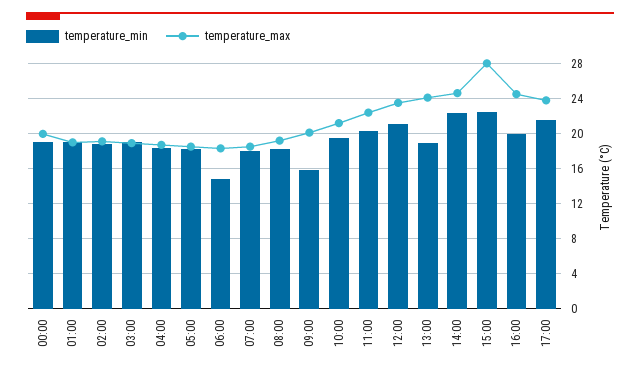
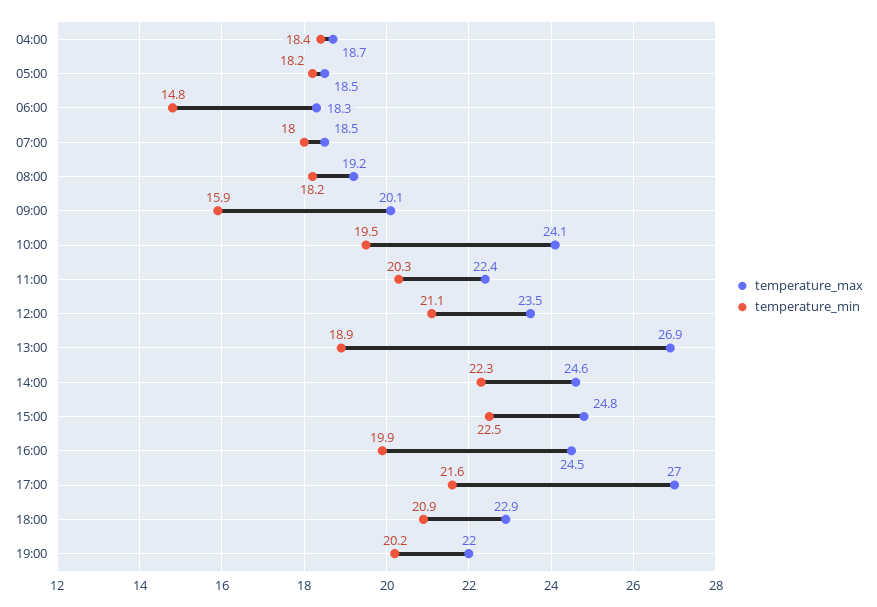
temperature_min, 00:00: 19 -> none
temperature_max, 00:00: 20 -> none
temperature_min, 01:00: 19 -> none
temperature_max, 01:00: 19 -> none
temperature_min, 02:00: 19 -> none
temperature_max, 02:00: 19 -> none
temperature_min, 03:00: 19 -> none
temperature_max, 03:00: 19 -> none
temperature_max, 10:00: 21 -> 24.1
temperature_max, 13:00: 24 -> 26.9
temperature_max, 15:00: 28 -> 24.8
temperature_max, 17:00: 24 -> 27
temperature_max, 18:00: none -> 22.9
temperature_min, 18:00: none -> 20.9
temperature_max, 19:00: none -> 22
temperature_min, 19:00: none -> 20.2

